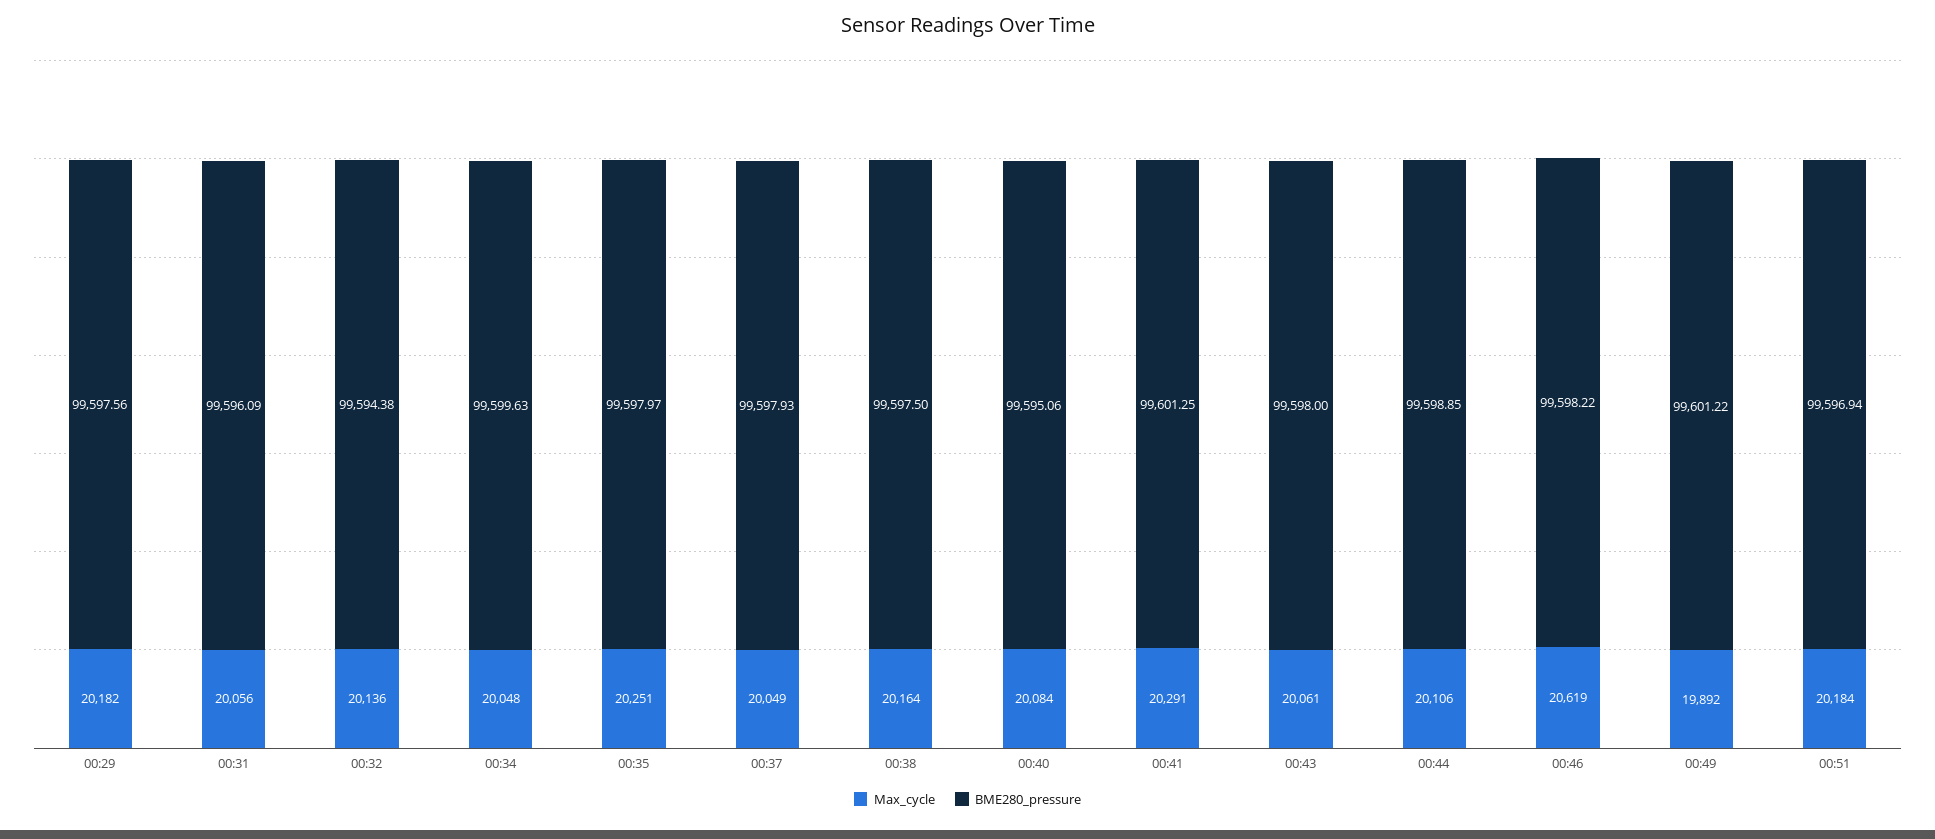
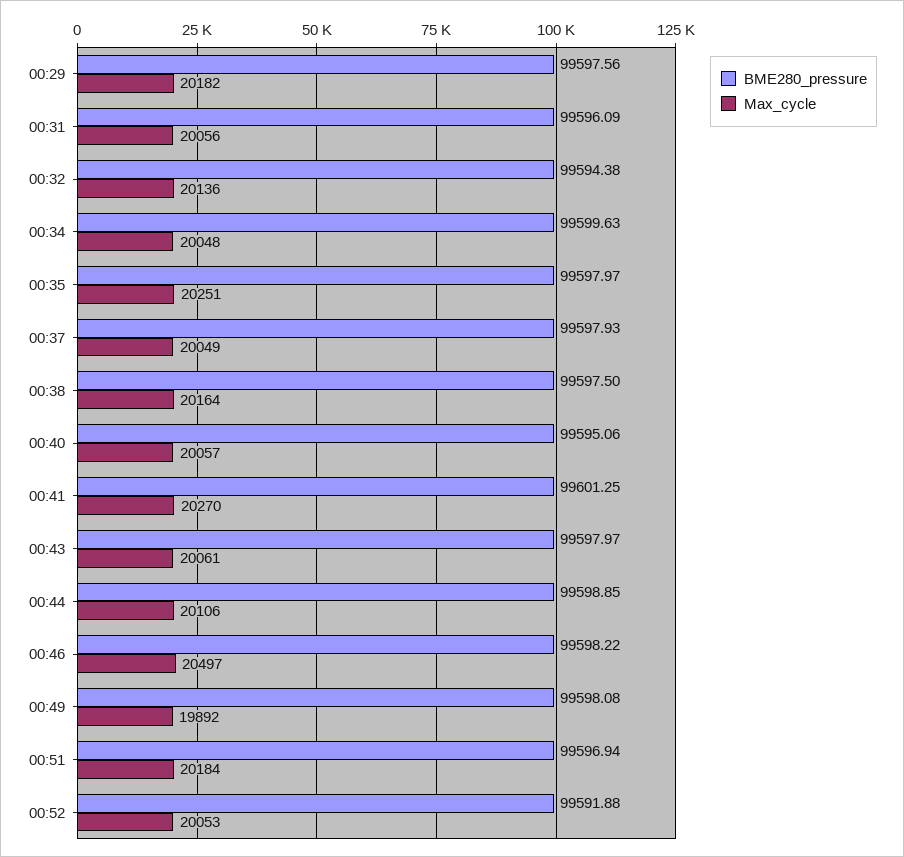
Max_cycle, 00:40: 20084 -> 20057
Max_cycle, 00:41: 20291 -> 20270
BME280_pressure, 00:43: 99598 -> 99597.97
Max_cycle, 00:46: 20619 -> 20497
BME280_pressure, 00:49: 99601.22 -> 99598.08
BME280_pressure, 00:52: none -> 99591.88
Max_cycle, 00:52: none -> 20053

